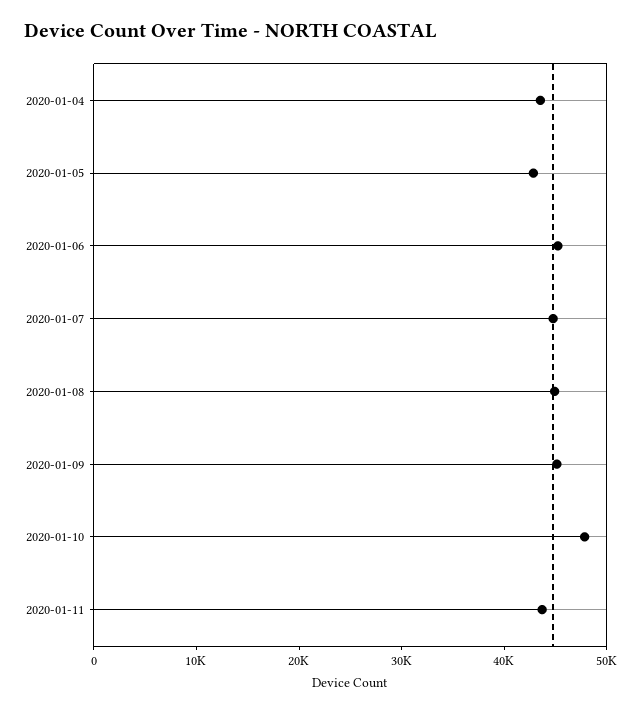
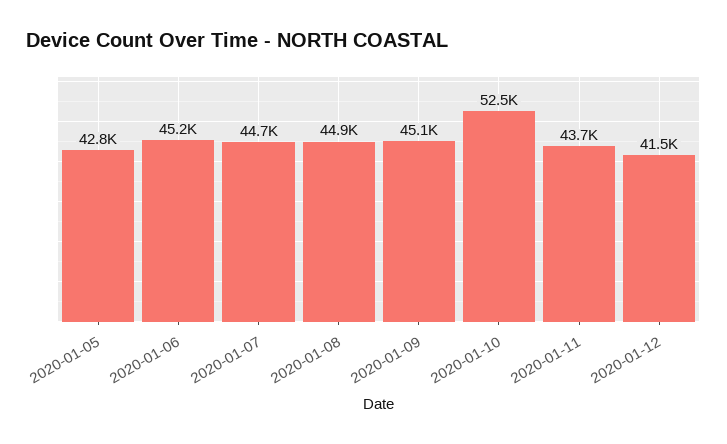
2020-01-04: 44000 -> none
2020-01-10: 48000 -> 52500
2020-01-12: none -> 41500

